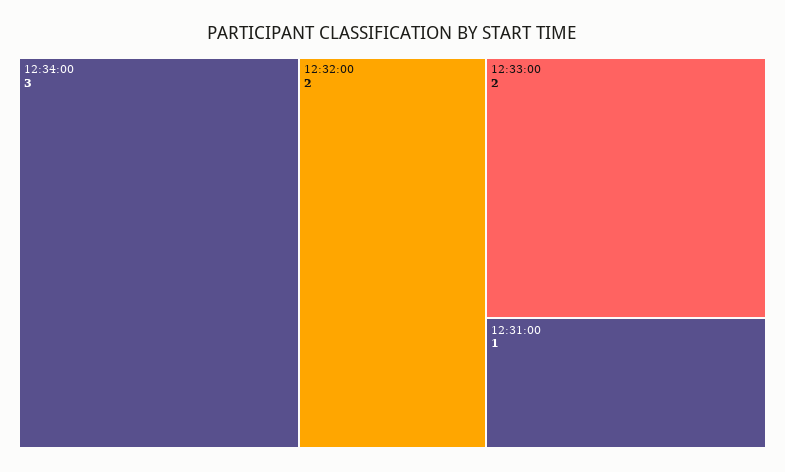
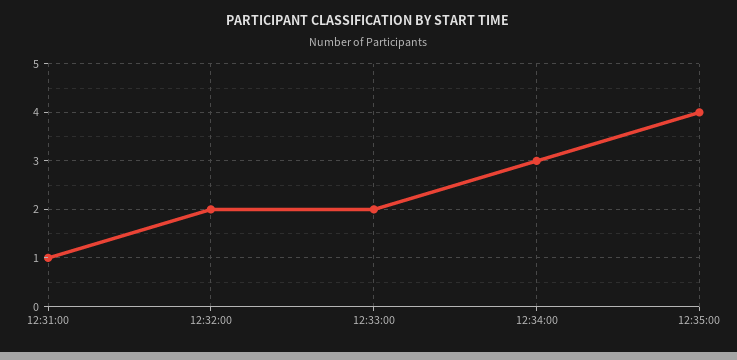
12:35:00: none -> 4

